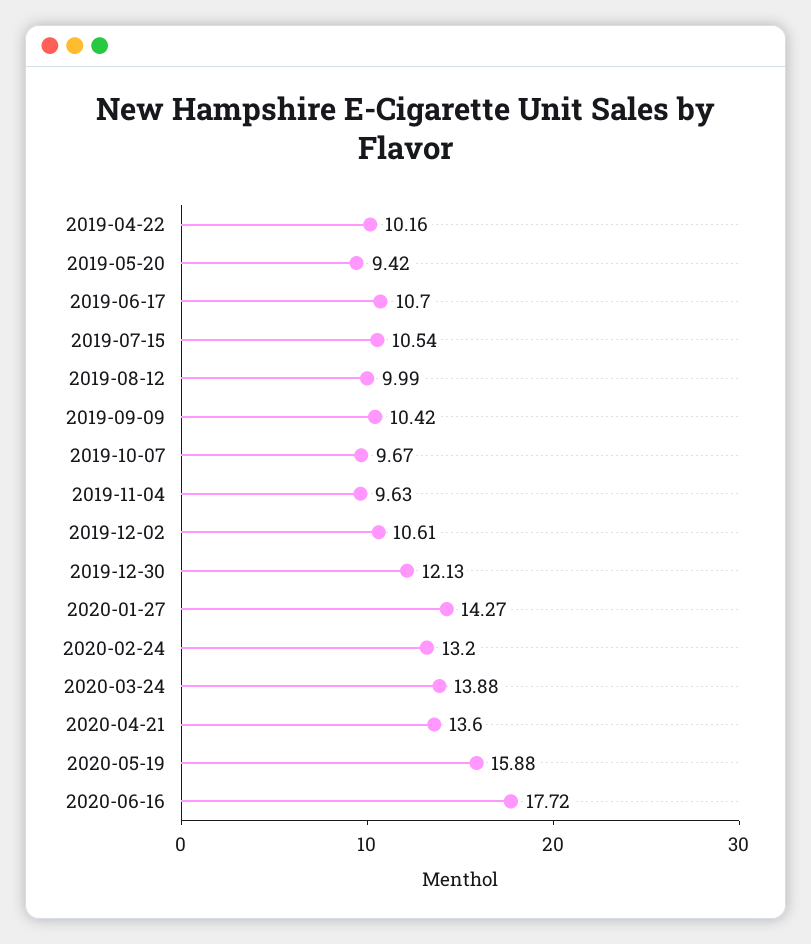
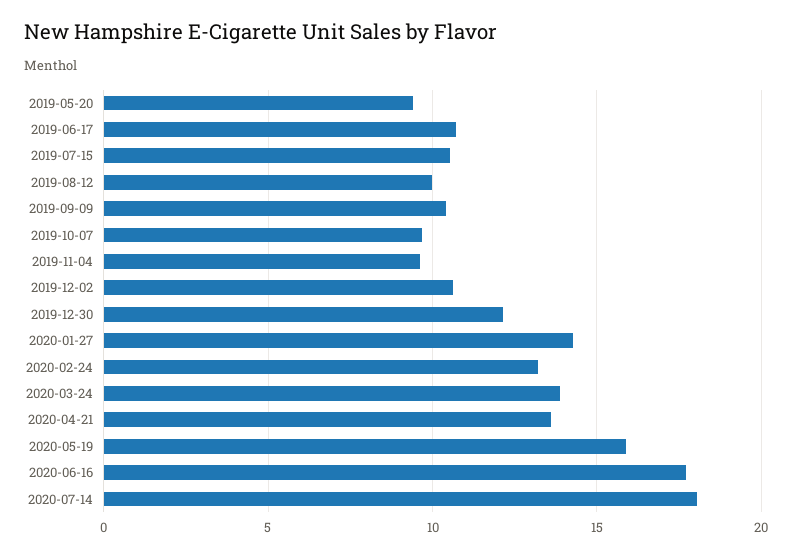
2019-04-22: 10.16 -> none
2020-07-14: none -> 18

